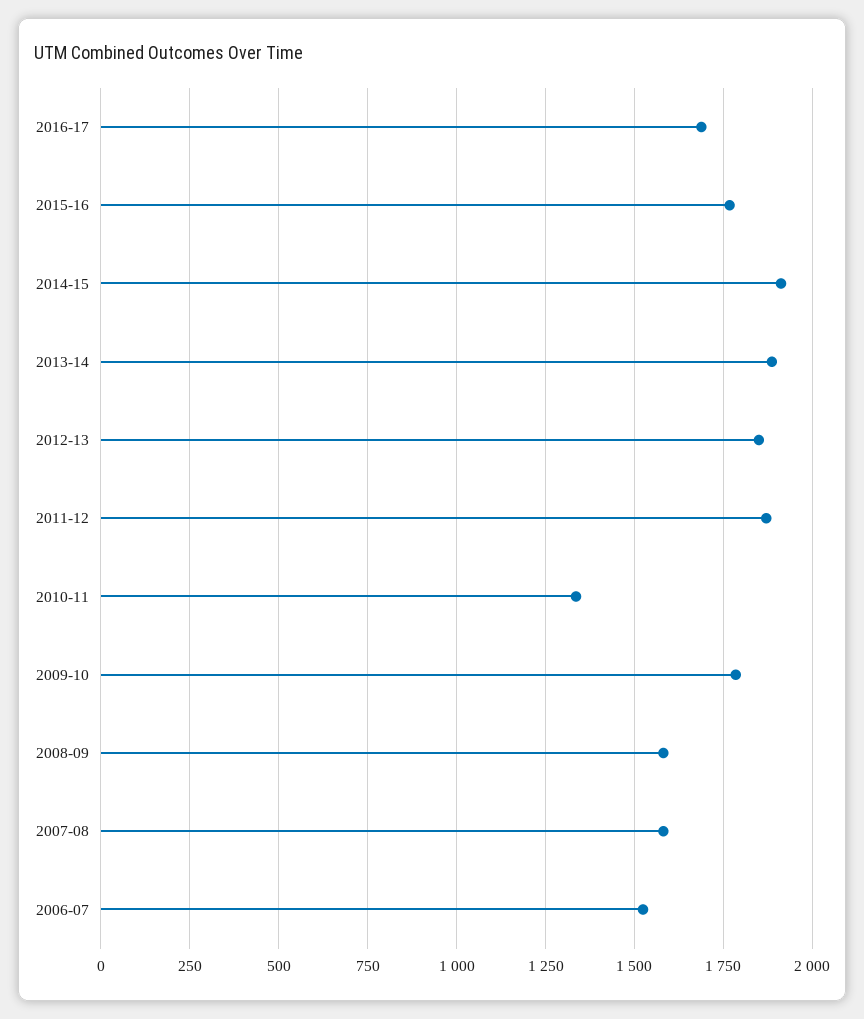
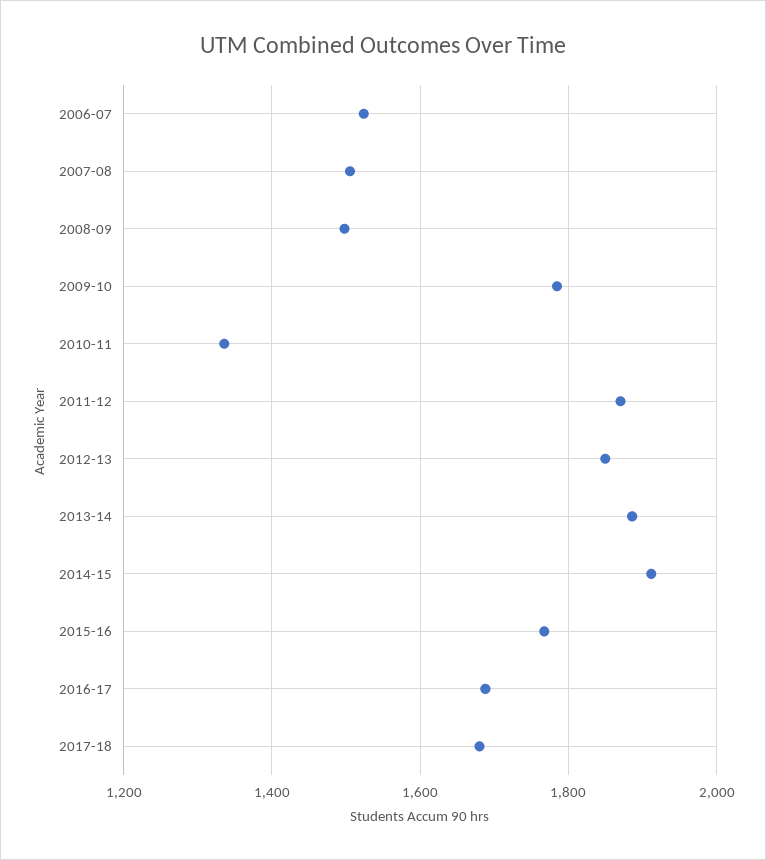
2008-09: 1575 -> 1500
2007-08: 1575 -> 1500
2017-18: none -> 1680

